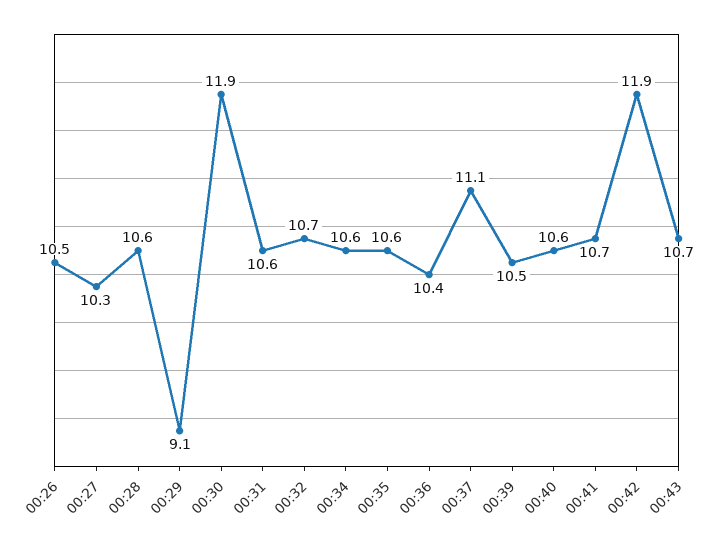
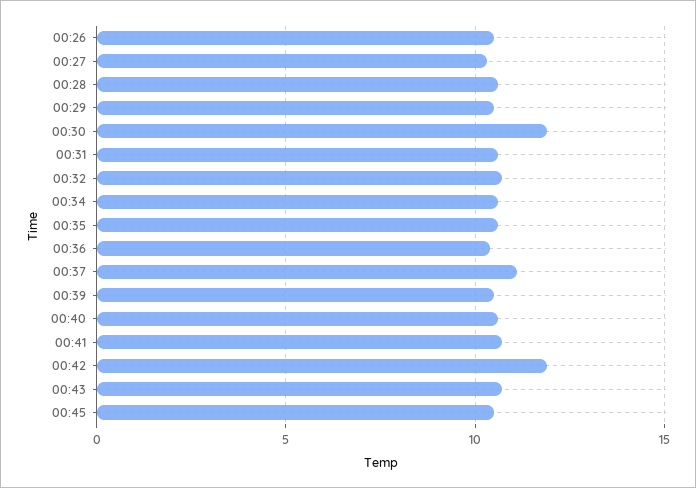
00:29: 9.1 -> 10.5
00:45: none -> 10.5

